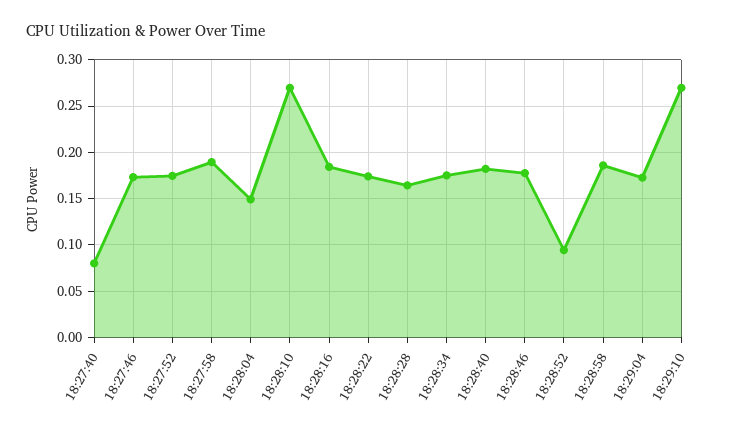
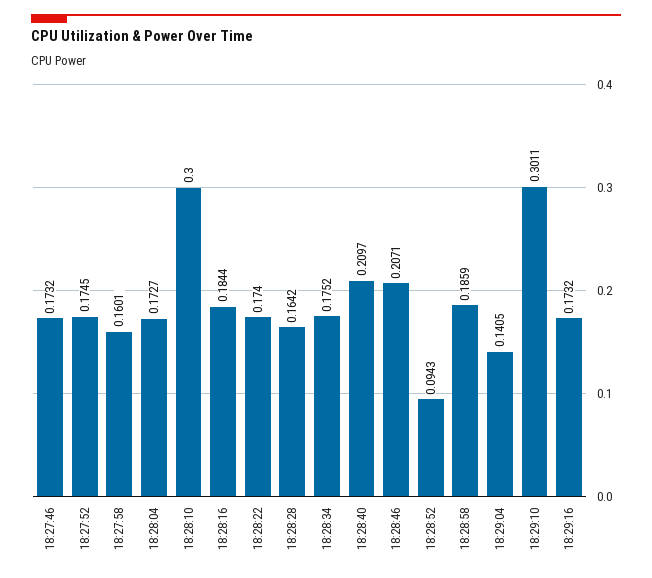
18:27:40: 0.08 -> none
18:27:58: 0.19 -> 0.1601
18:28:04: 0.15 -> 0.1727
18:28:10: 0.27 -> 0.3
18:28:40: 0.18 -> 0.2097
18:28:46: 0.18 -> 0.2071
18:29:04: 0.17 -> 0.1405
18:29:10: 0.27 -> 0.3011
18:29:16: none -> 0.1732

